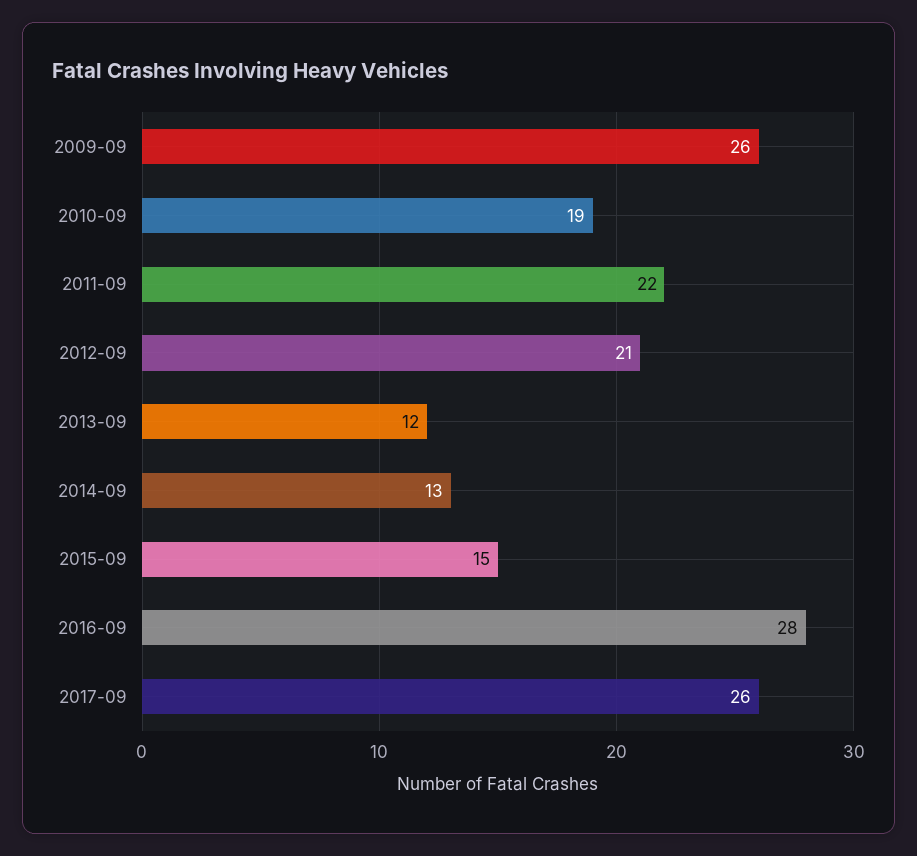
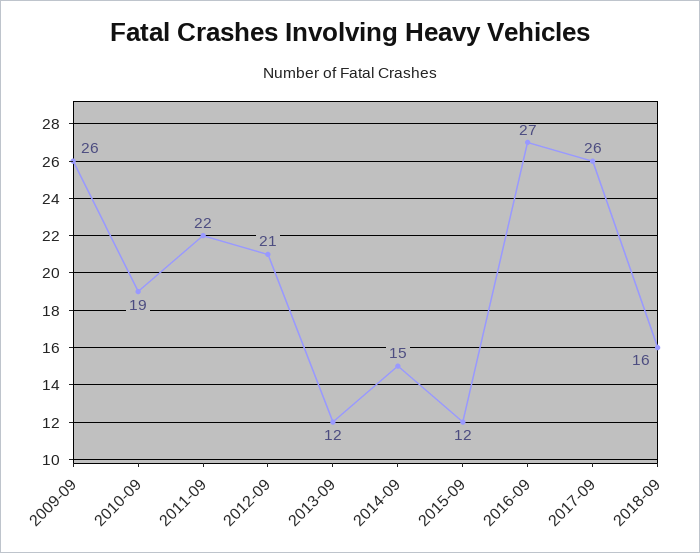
2014-09: 13 -> 15
2015-09: 15 -> 12
2016-09: 28 -> 27
2018-09: none -> 16

